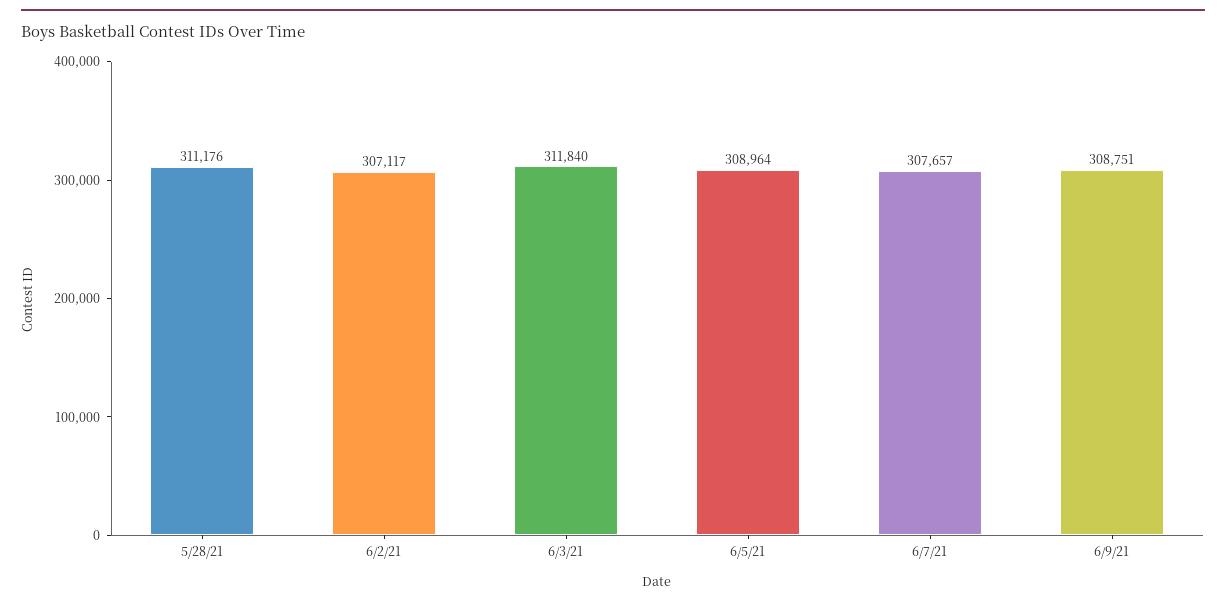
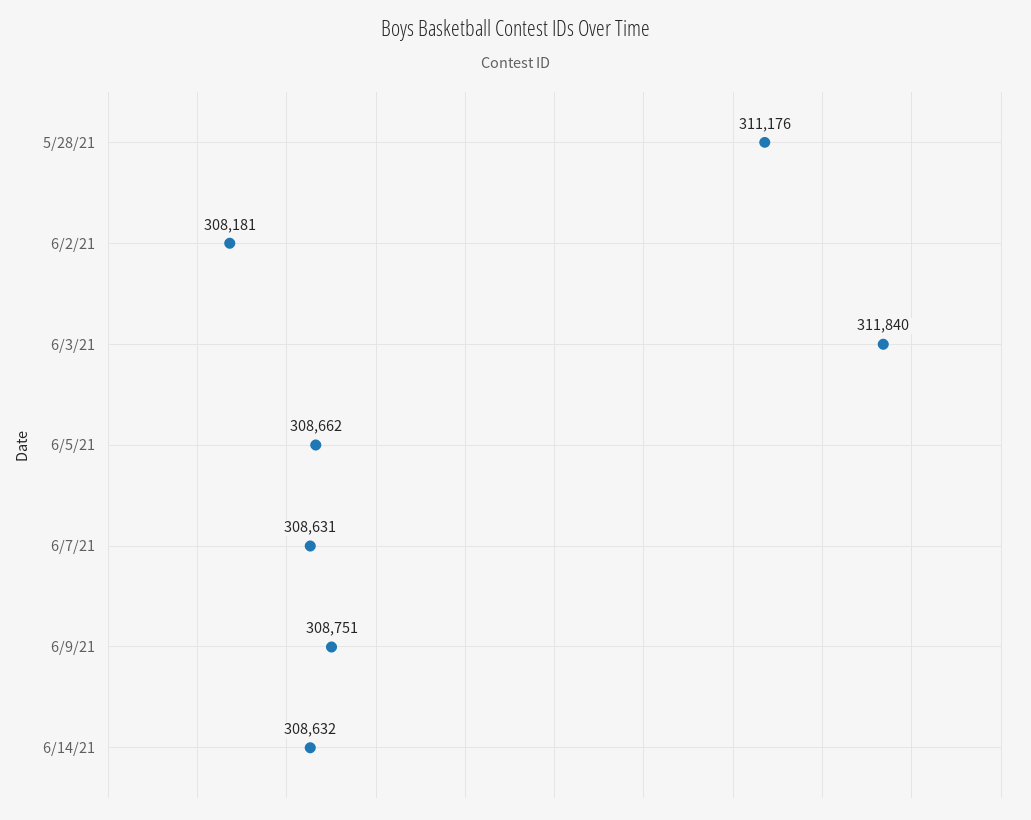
6/2/21: 307117 -> 308181
6/5/21: 308964 -> 308662
6/7/21: 307657 -> 308631
6/14/21: none -> 308632

